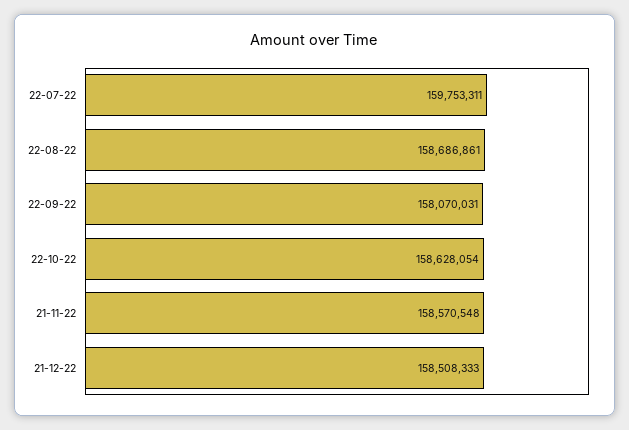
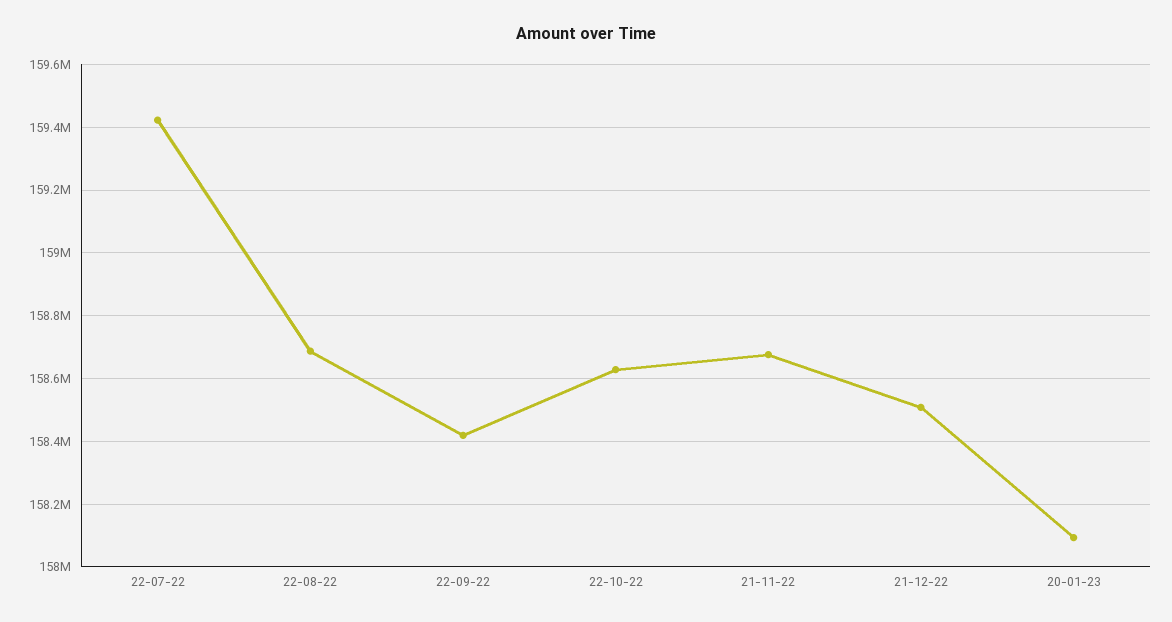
22-07-22: 159753311 -> 159420000
22-09-22: 158070031 -> 158420000
21-11-22: 158570548 -> 158680000
20-01-23: none -> 158100000

